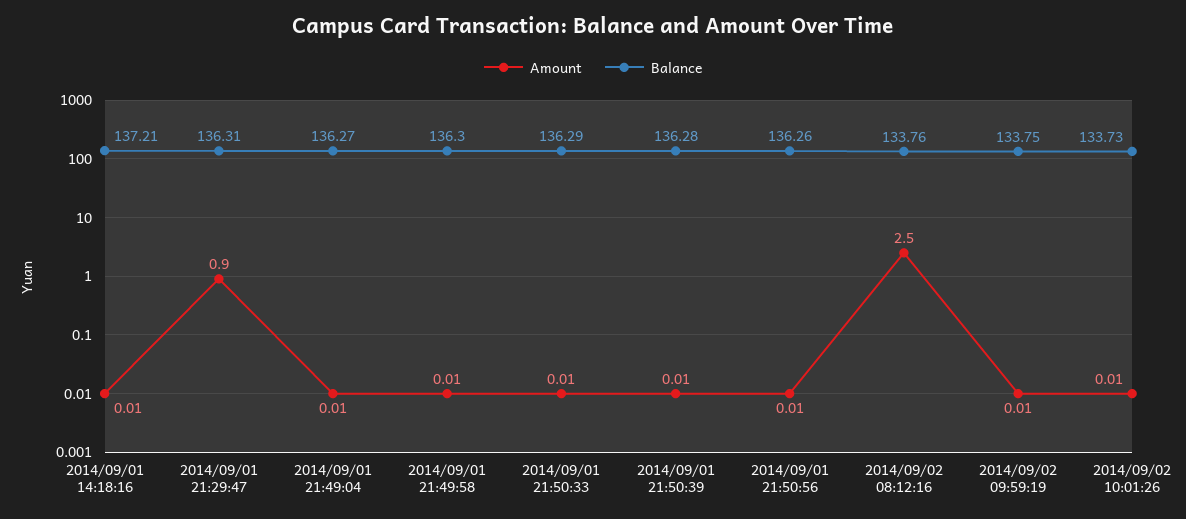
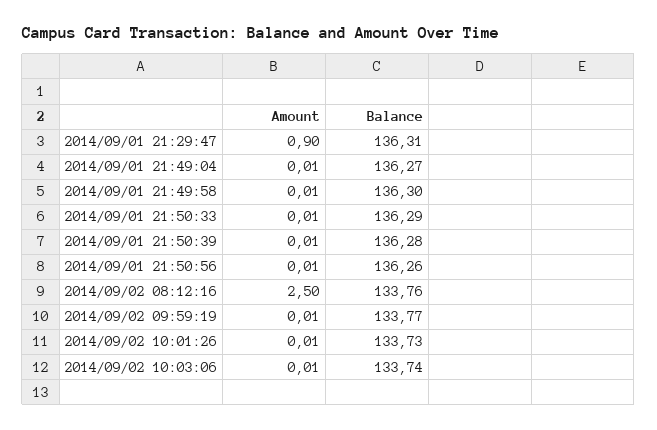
Amount, 2014/09/01 14:18:16: 0.01 -> none
Balance, 2014/09/01 14:18:16: 137.21 -> none
Balance, 2014/09/02 09:59:19: 133.75 -> 133.77
Amount, 2014/09/02 10:03:06: none -> 0.01
Balance, 2014/09/02 10:03:06: none -> 133.74

